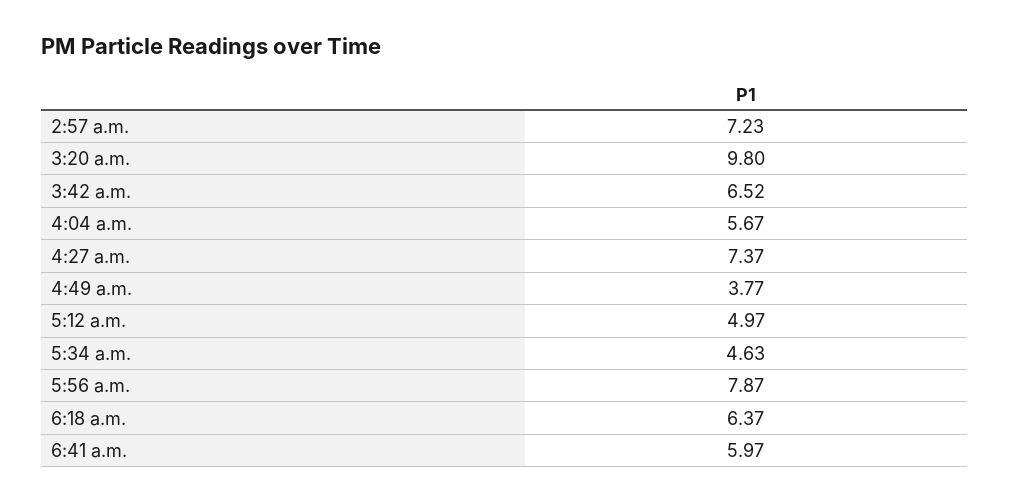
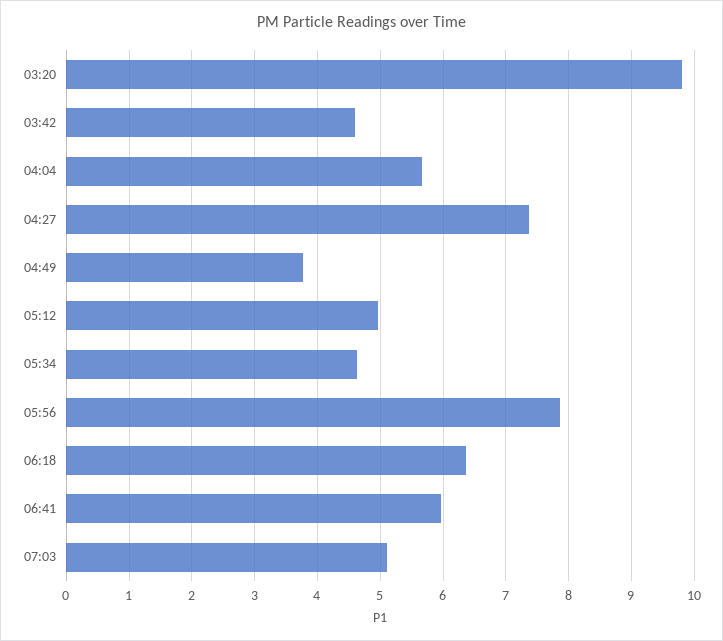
2:57 a.m.: 7.23 -> none
3:42 a.m.: 6.52 -> 4.6
07:03: none -> 5.1

